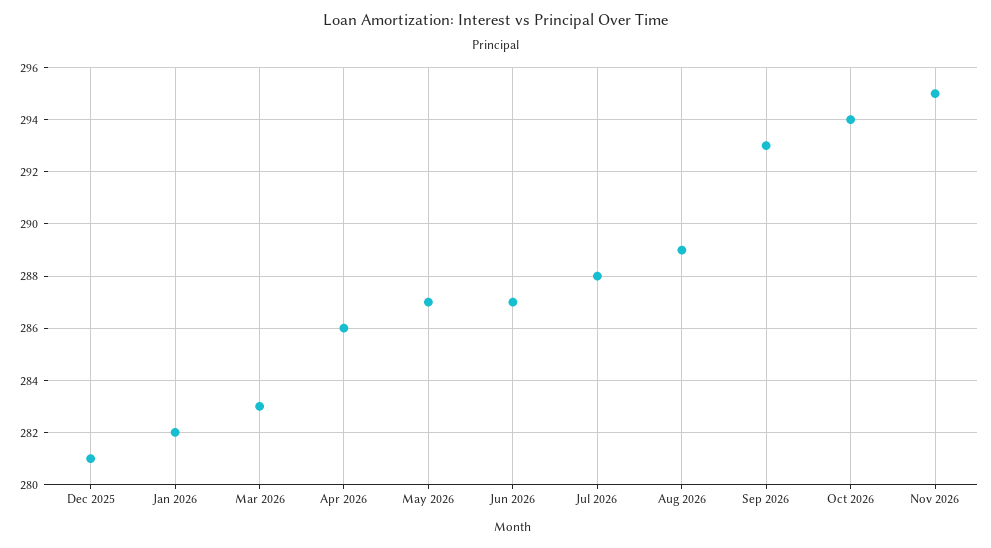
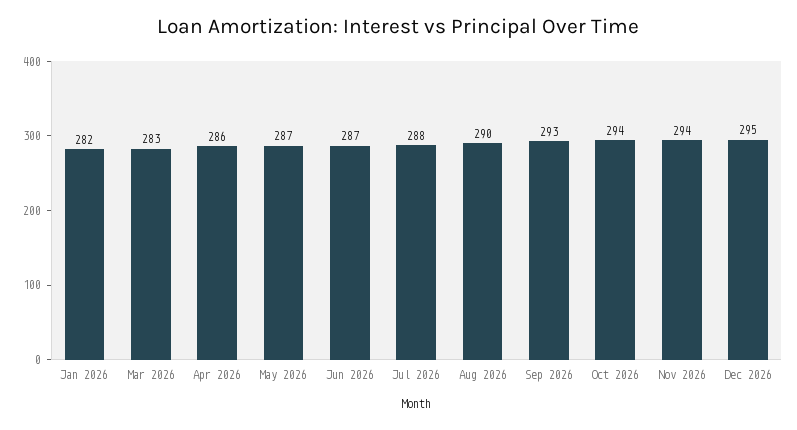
Dec 2025: 281 -> none
Aug 2026: 289 -> 290
Nov 2026: 295 -> 294
Dec 2026: none -> 295

